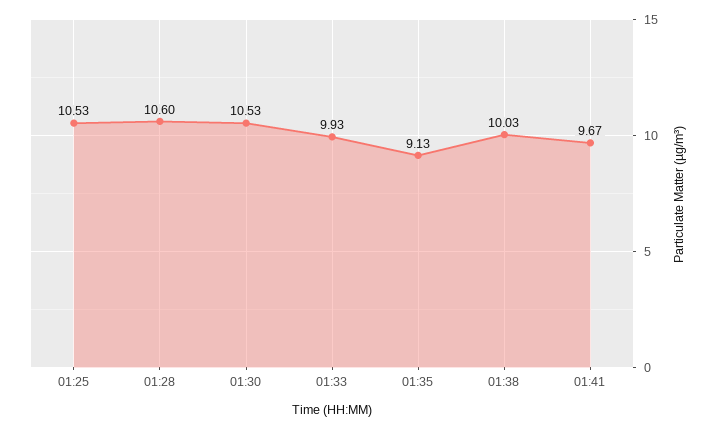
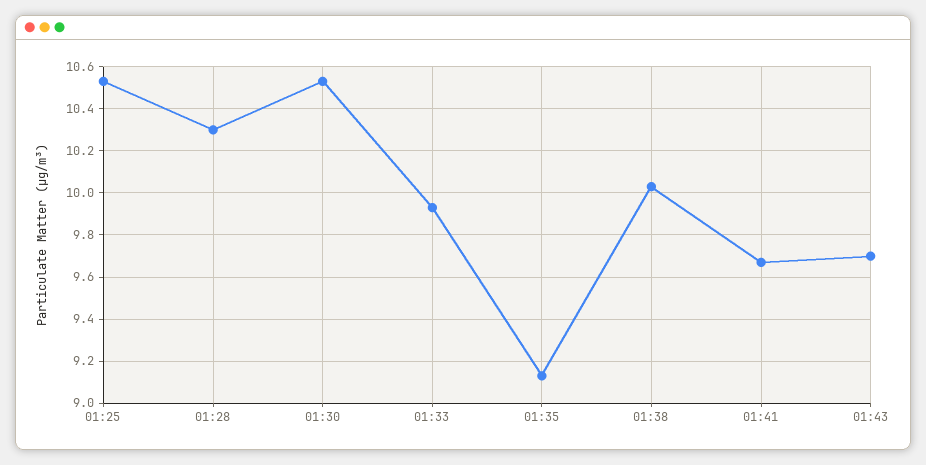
01:28: 10.6 -> 10.3
01:43: none -> 9.7

